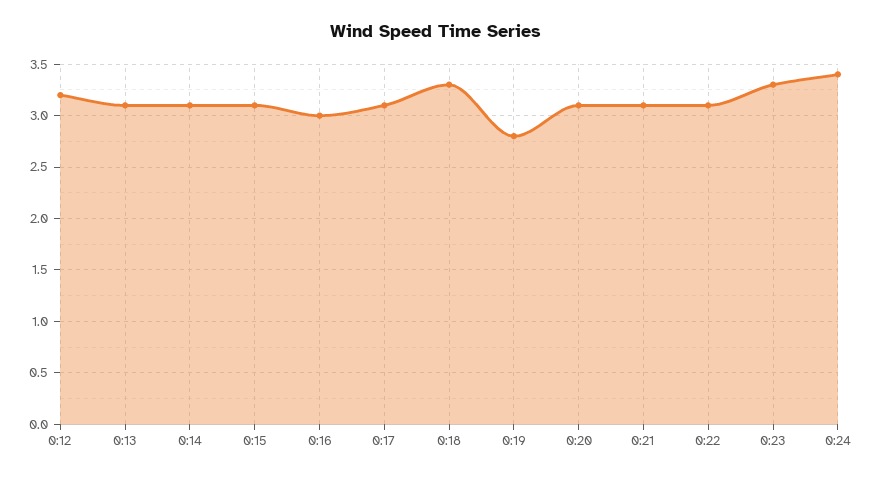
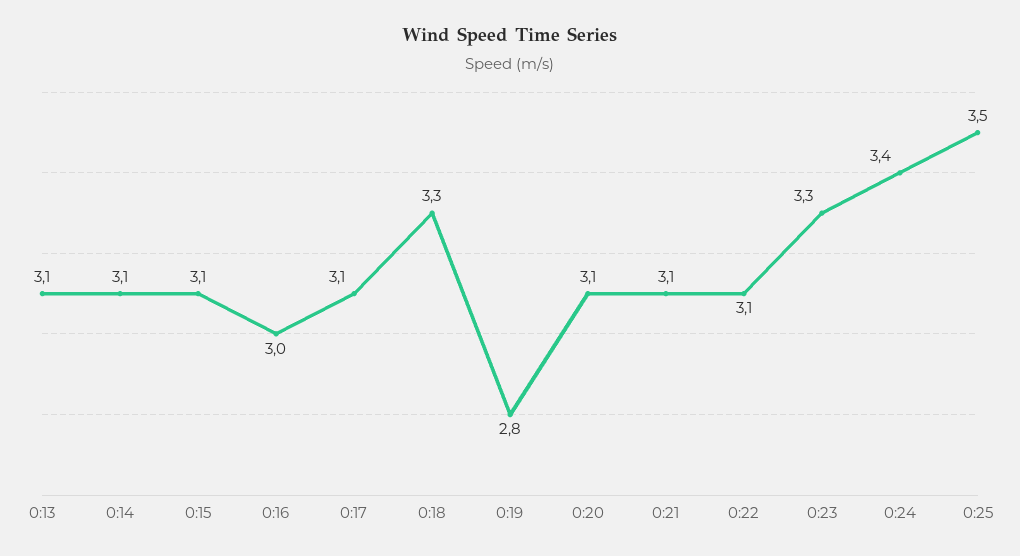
0:12: 3.2 -> none
0:25: none -> 3.5

